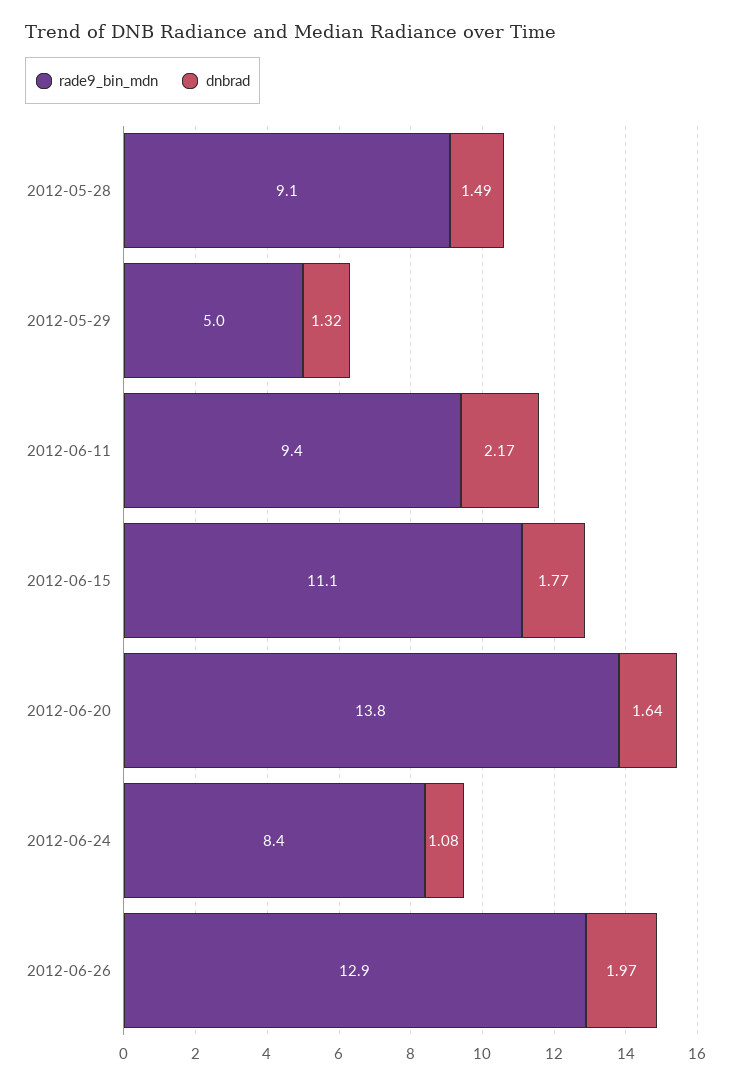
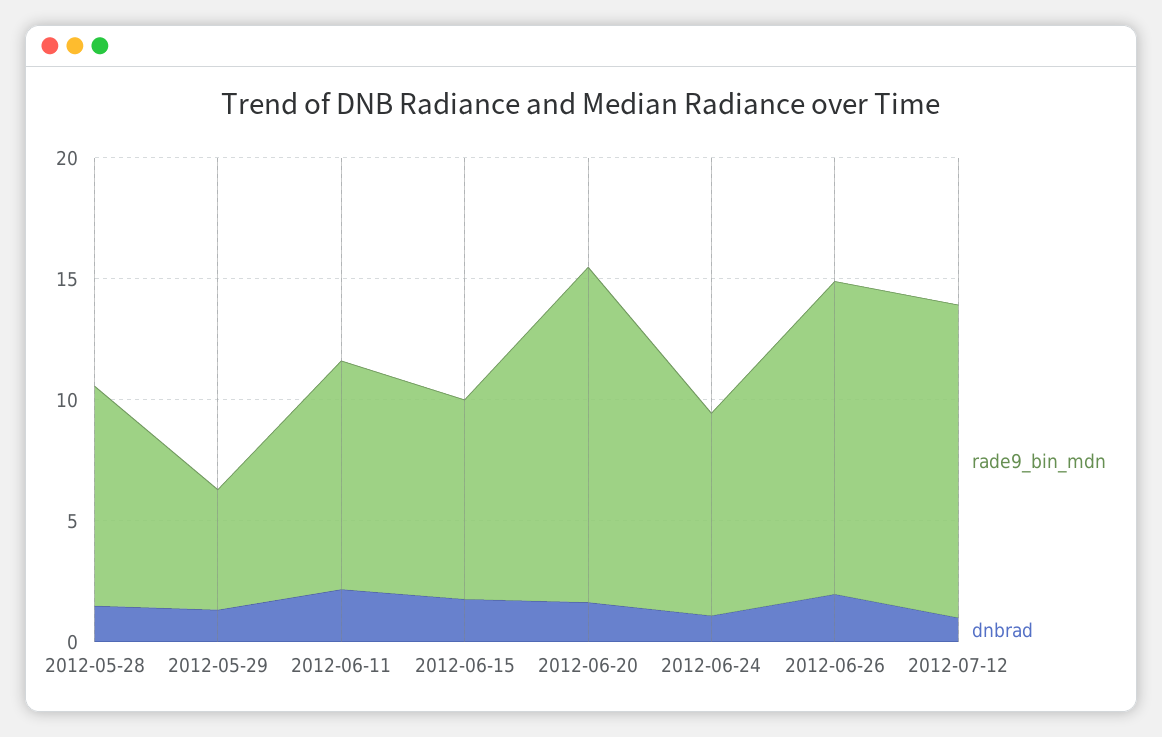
rade9_bin_mdn, 2012-06-15: 11.1 -> 8
rade9_bin_mdn, 2012-07-12: none -> 13
dnbrad, 2012-07-12: none -> 1

